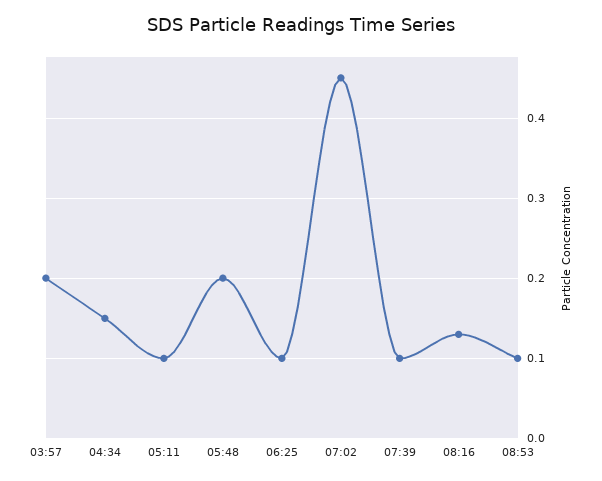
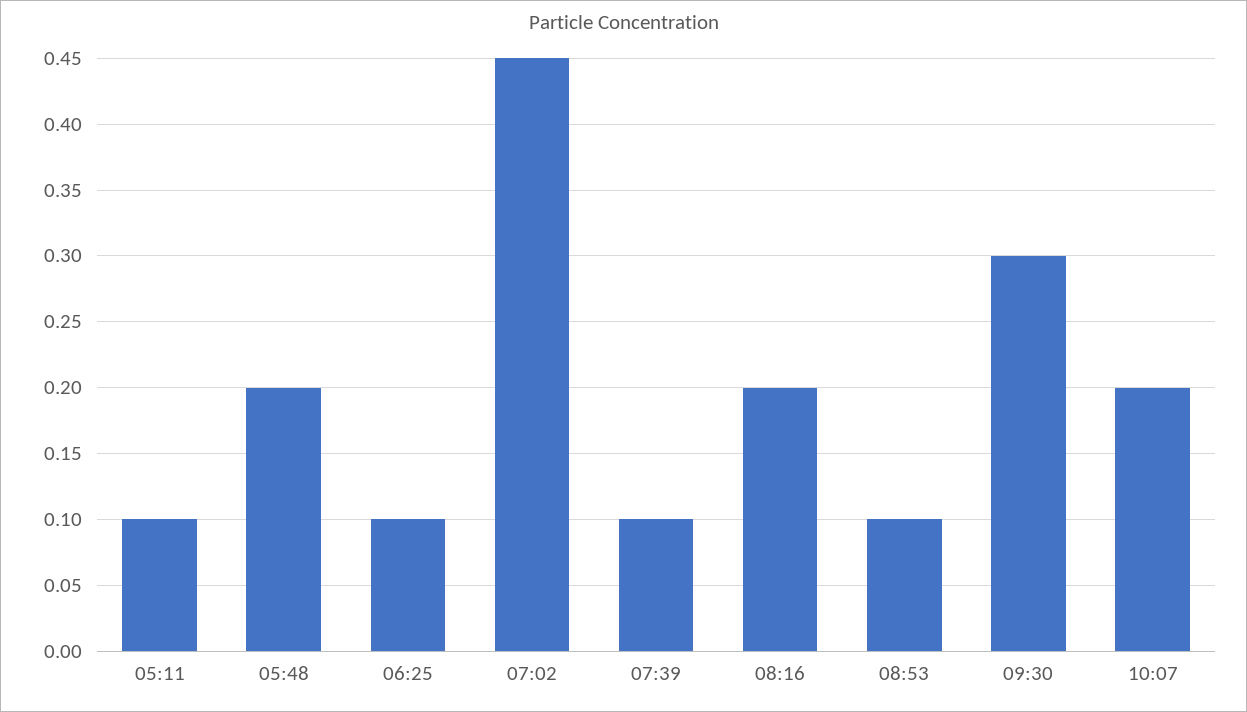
03:57: 0.2 -> none
04:34: 0.15 -> none
08:16: 0.13 -> 0.2
09:30: none -> 0.3
10:07: none -> 0.2

